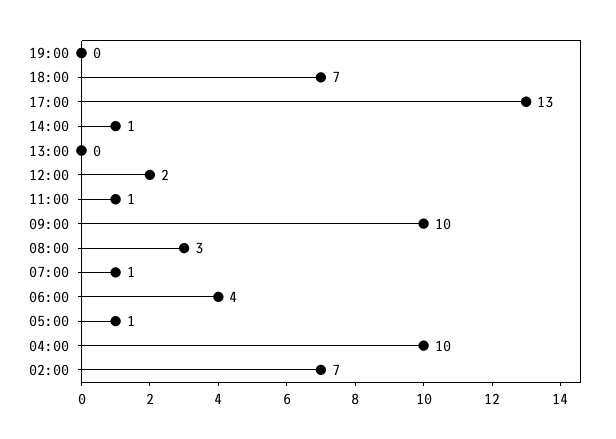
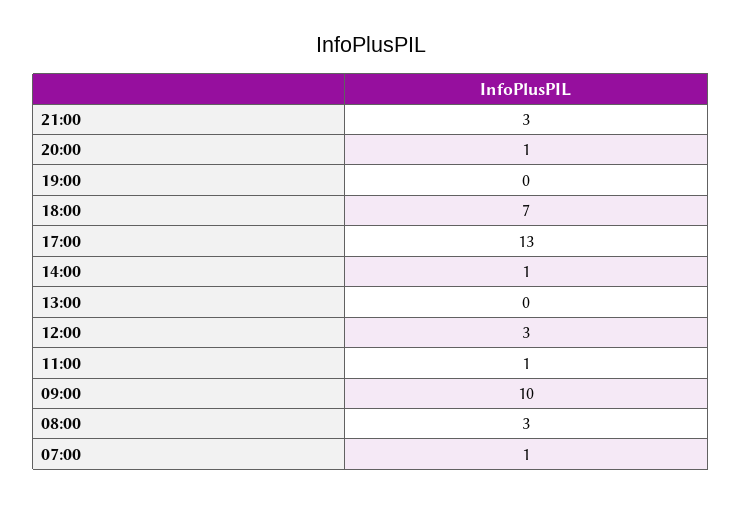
12:00: 2 -> 3
06:00: 4 -> none
05:00: 1 -> none
04:00: 10 -> none
02:00: 7 -> none
21:00: none -> 3
20:00: none -> 1

